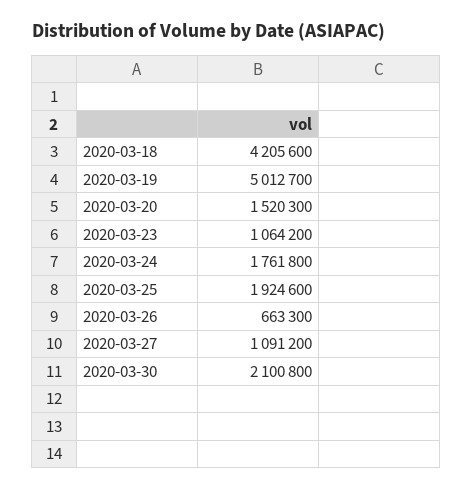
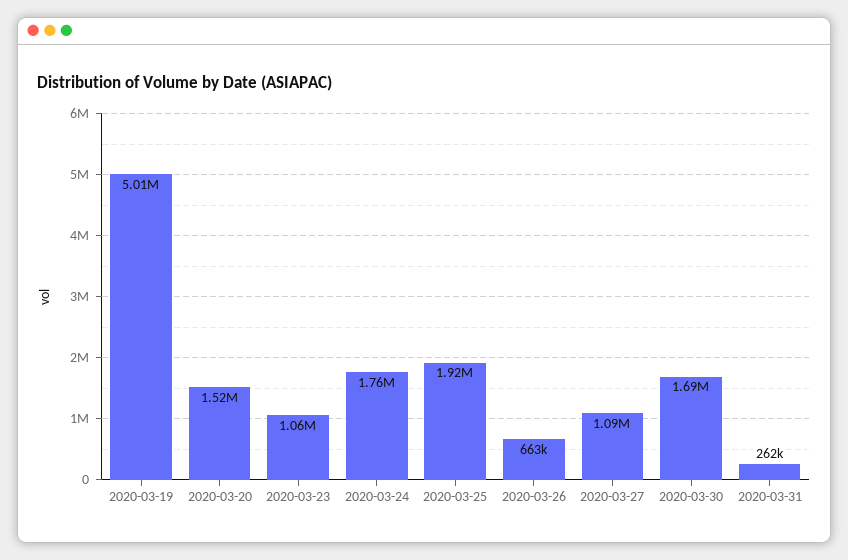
2020-03-18: 4205600 -> none
2020-03-30: 2100800 -> 1690000
2020-03-31: none -> 262000

